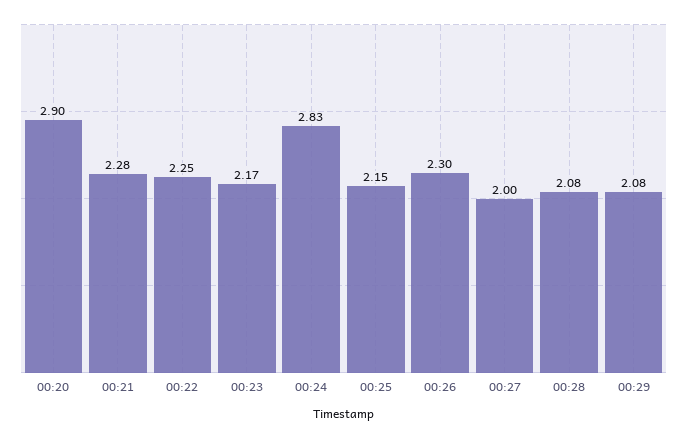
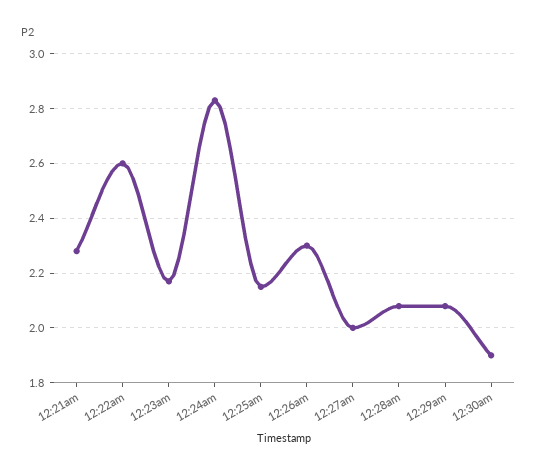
00:20: 2.9 -> none
00:22: 2.25 -> 2.6
12:30am: none -> 1.9

